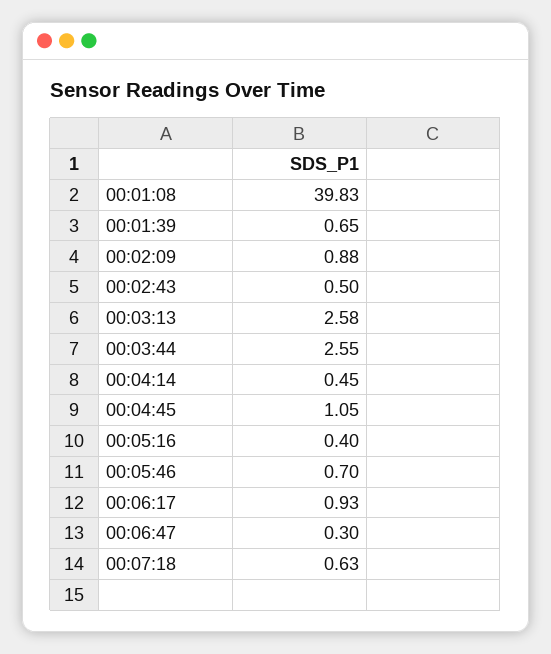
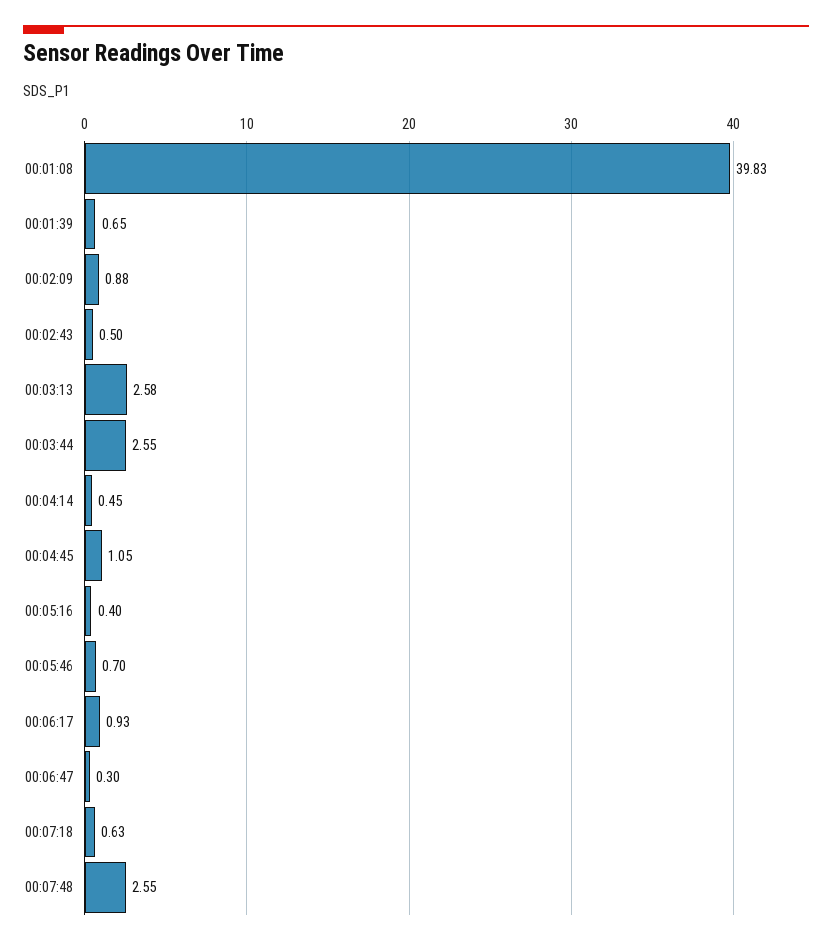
00:07:48: none -> 2.55

